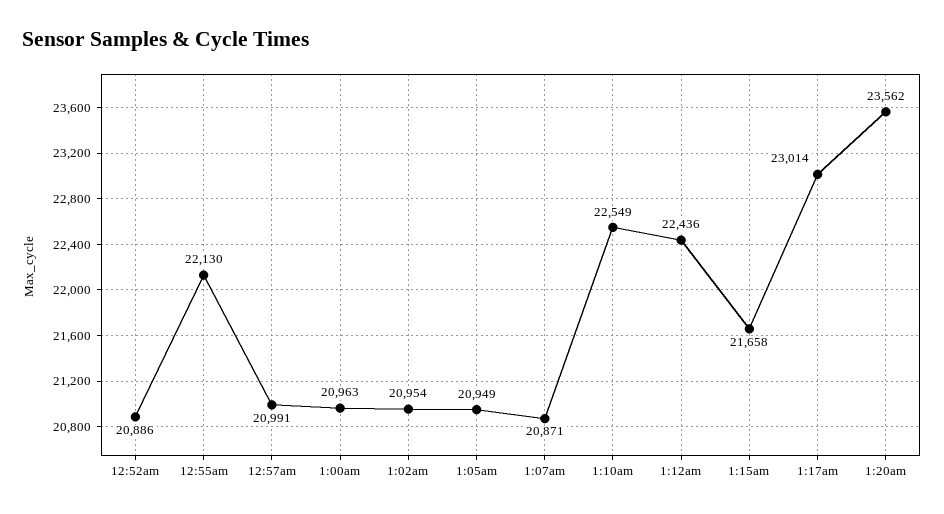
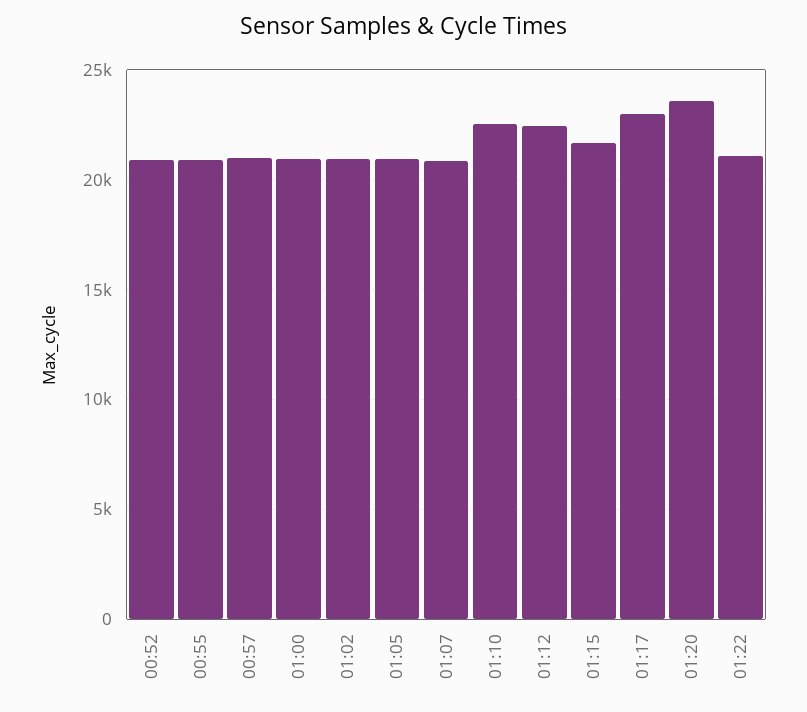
12:55am: 22130 -> 21000
01:22: none -> 21000

